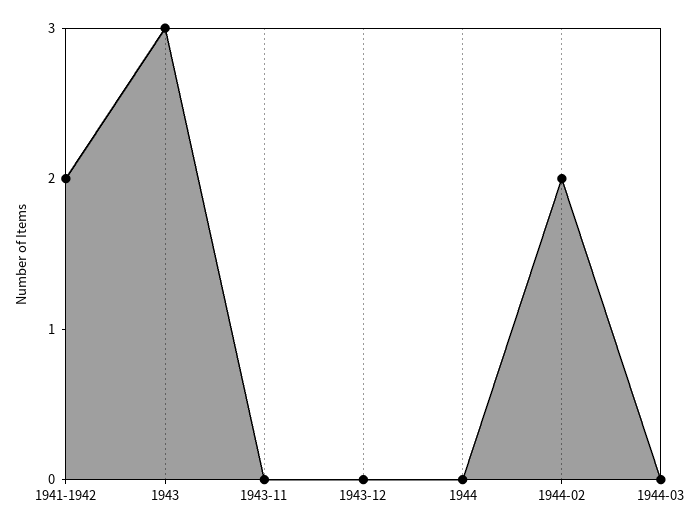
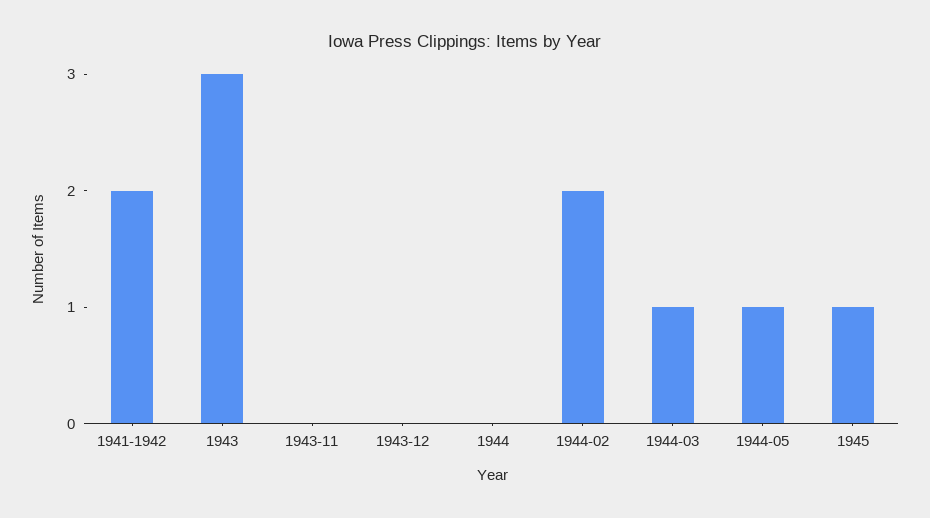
1944-03: 0 -> 1
1944-05: none -> 1
1945: none -> 1

